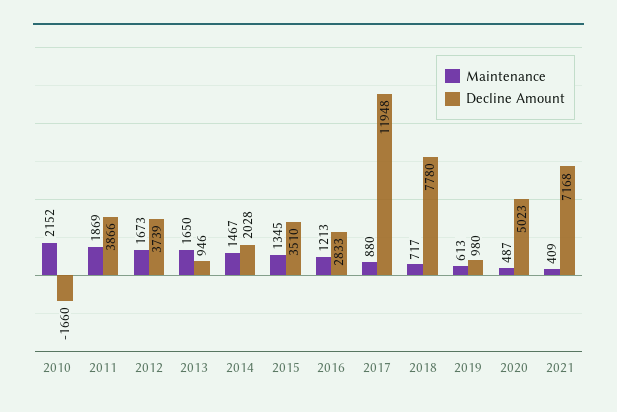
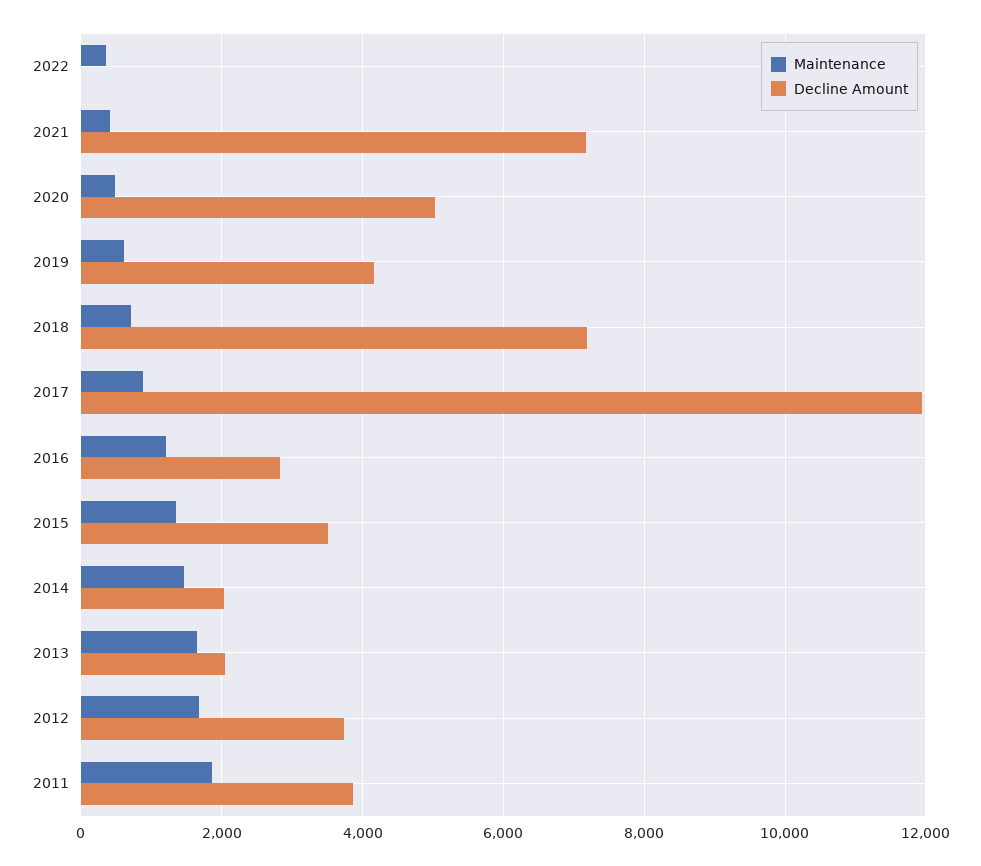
Maintenance, 2010: 2152 -> none
Decline Amount, 2010: -1660 -> none
Decline Amount, 2013: 946 -> 2000
Decline Amount, 2018: 7780 -> 7200
Decline Amount, 2019: 980 -> 4200
Maintenance, 2022: none -> 400
Decline Amount, 2022: none -> 0

